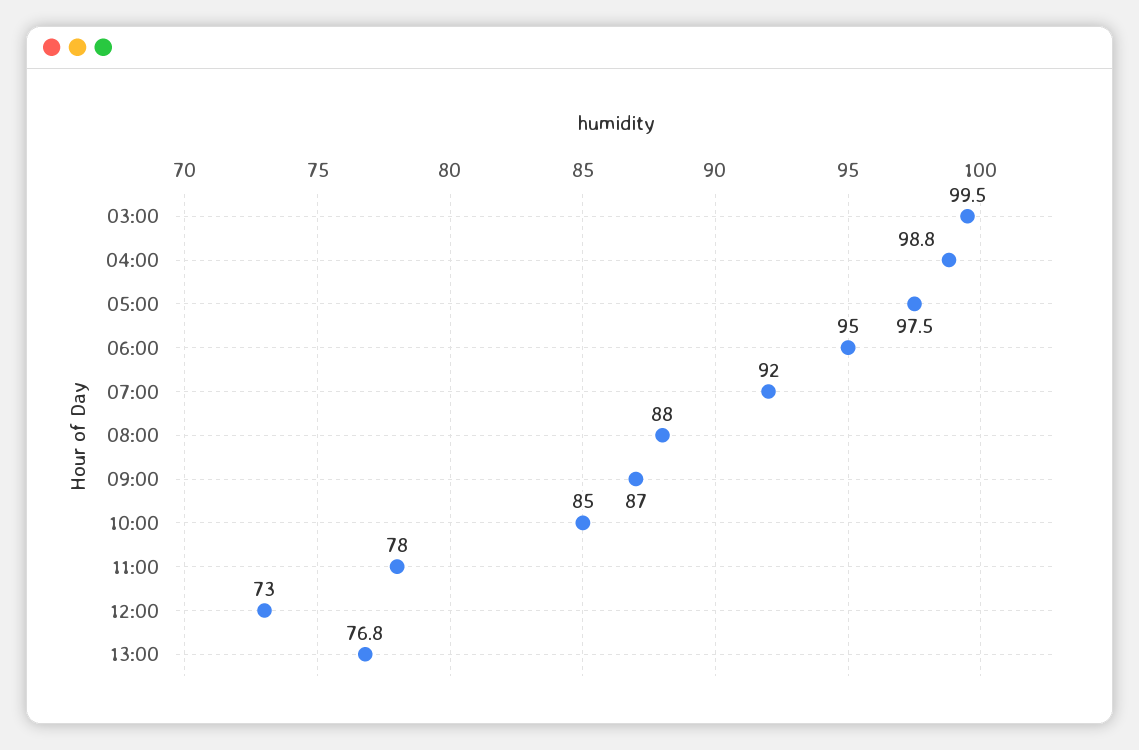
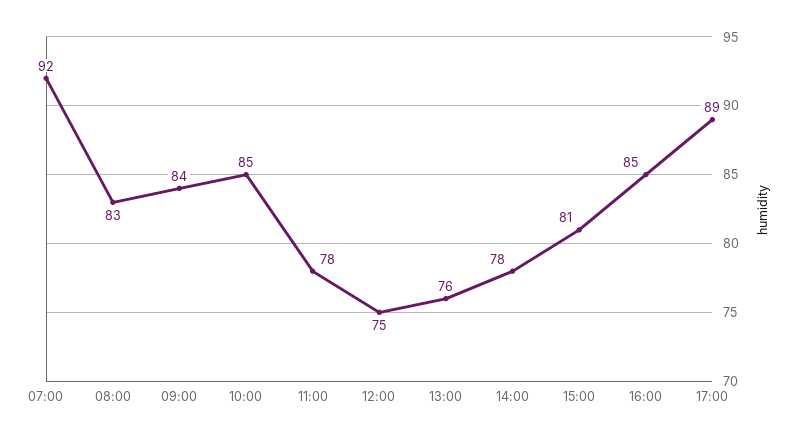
03:00: 99.5 -> none
04:00: 98.8 -> none
05:00: 97.5 -> none
06:00: 95 -> none
08:00: 88 -> 83
09:00: 87 -> 84
12:00: 73 -> 75
13:00: 76.8 -> 76
14:00: none -> 78
15:00: none -> 81
16:00: none -> 85
17:00: none -> 89

